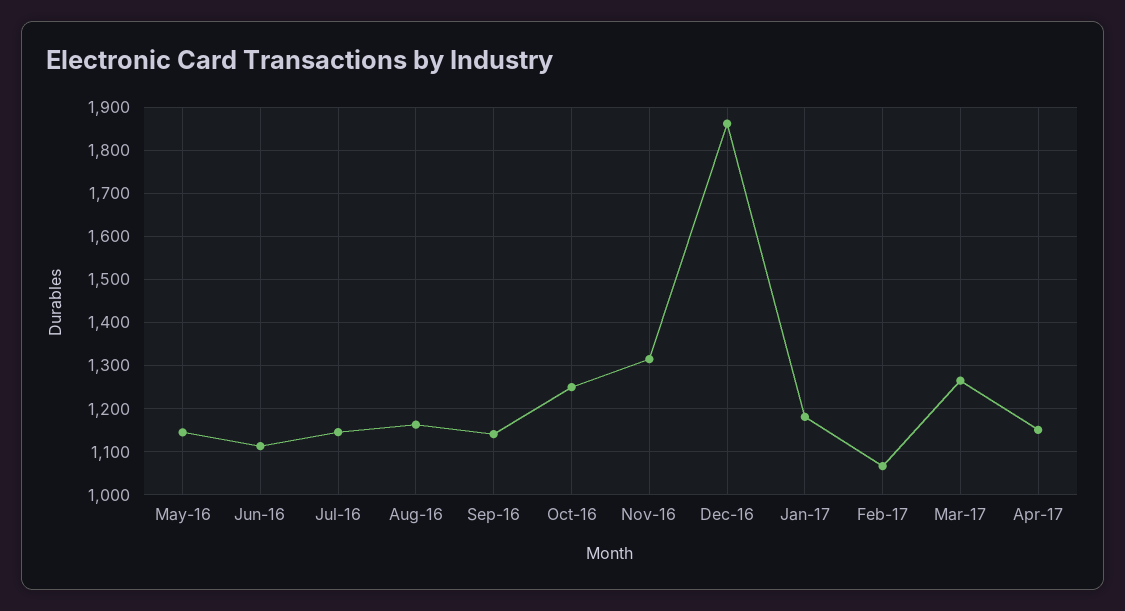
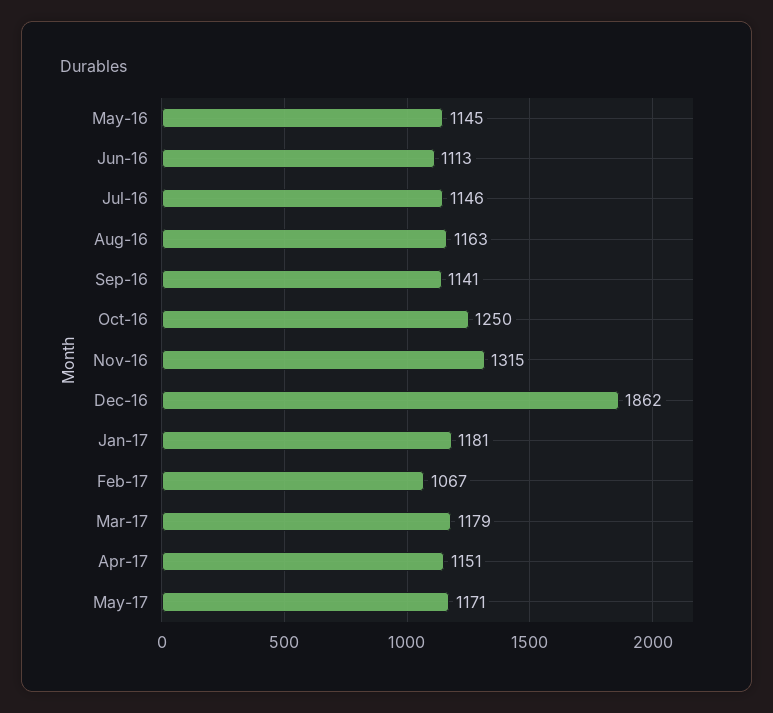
Mar-17: 1260 -> 1179
May-17: none -> 1171

